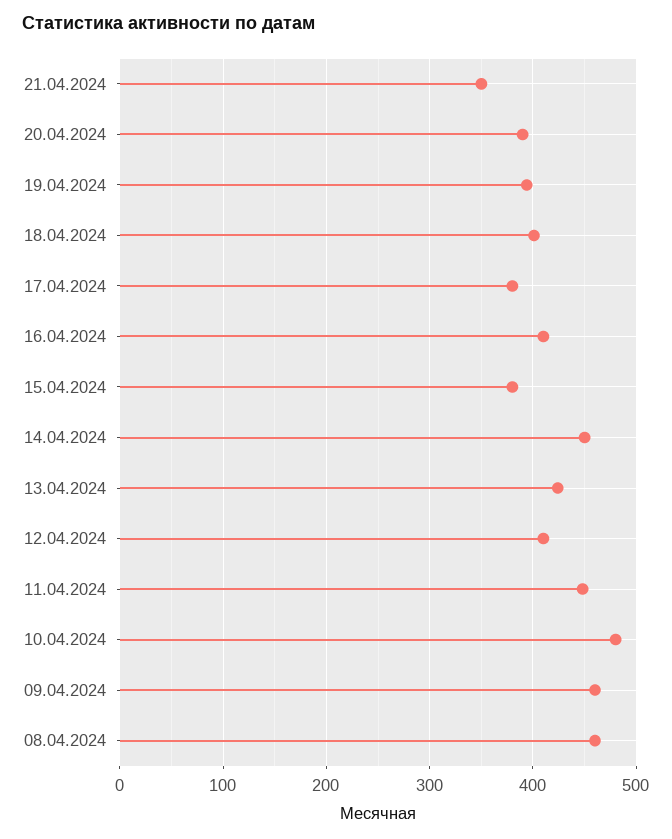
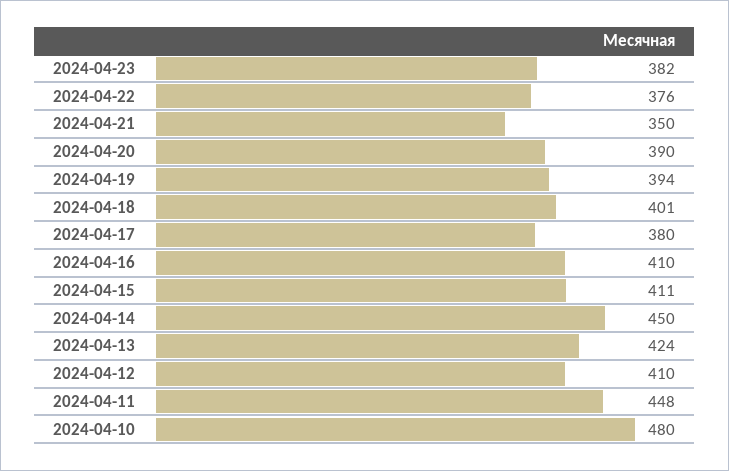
15.04.2024: 380 -> 411
09.04.2024: 460 -> none
08.04.2024: 460 -> none
2024-04-23: none -> 382
2024-04-22: none -> 376

